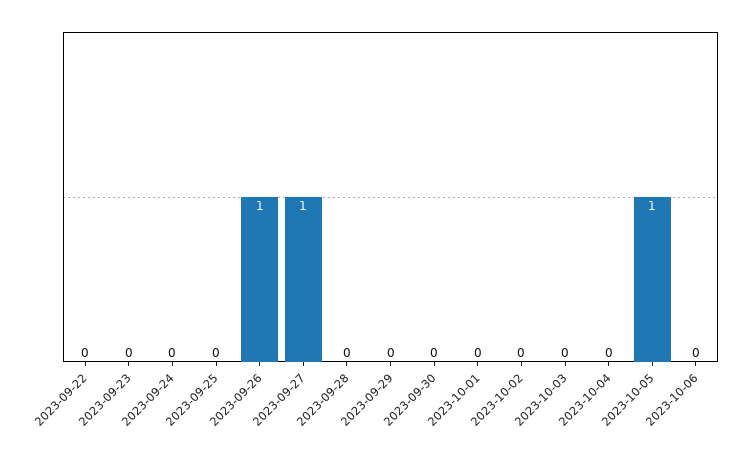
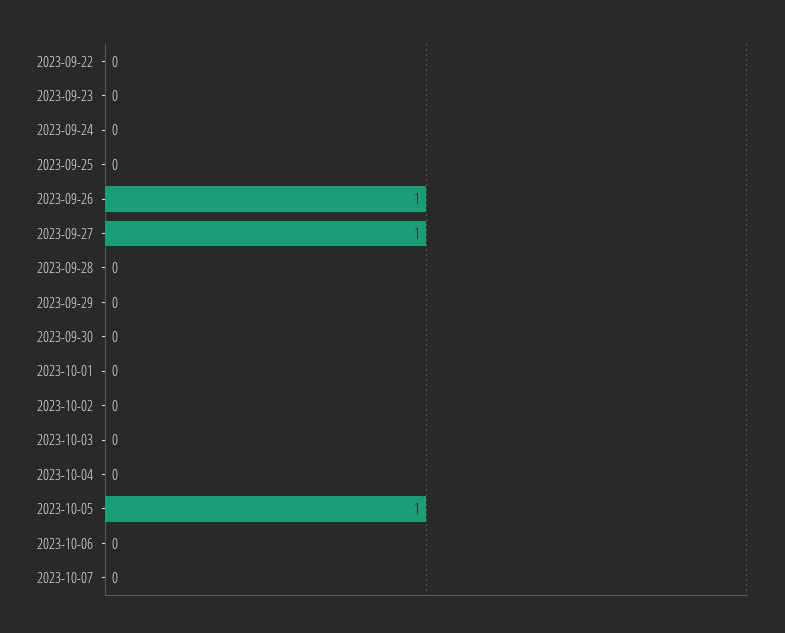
2023-10-07: none -> 0

